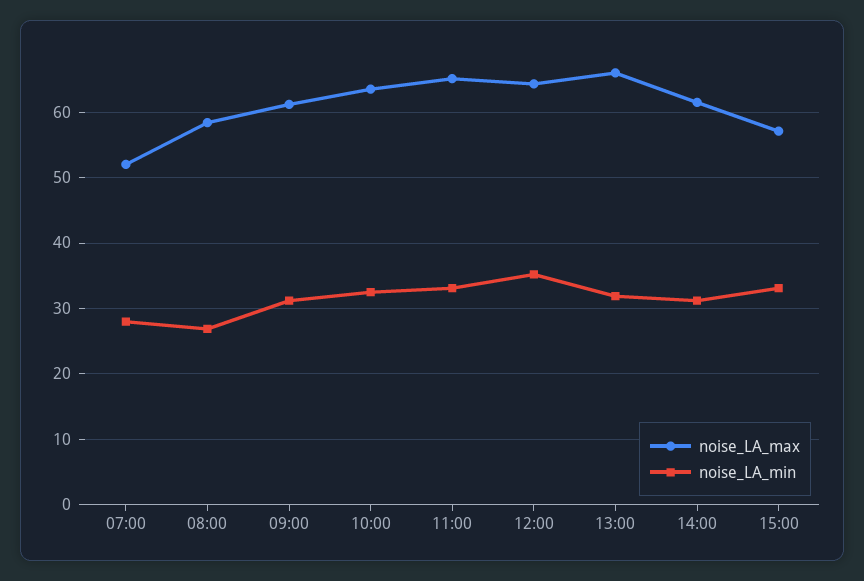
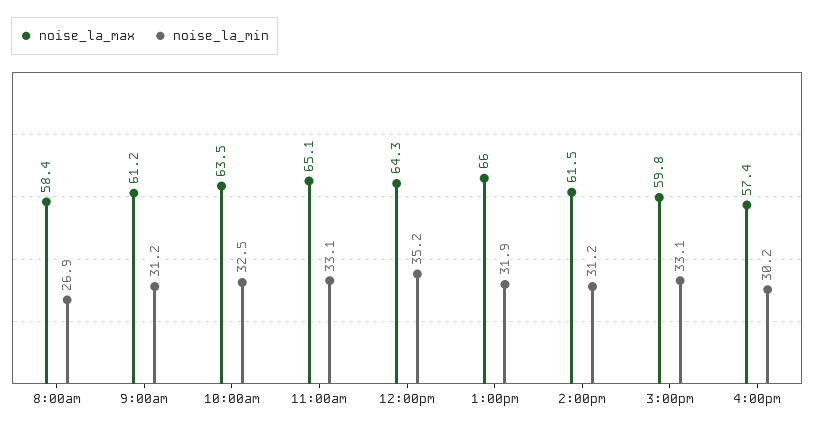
noise_LA_max, 07:00: 52 -> none
noise_LA_min, 07:00: 28 -> none
noise_LA_max, 15:00: 57 -> 59.8
noise_LA_max, 4:00pm: none -> 57.4
noise_LA_min, 4:00pm: none -> 30.2

